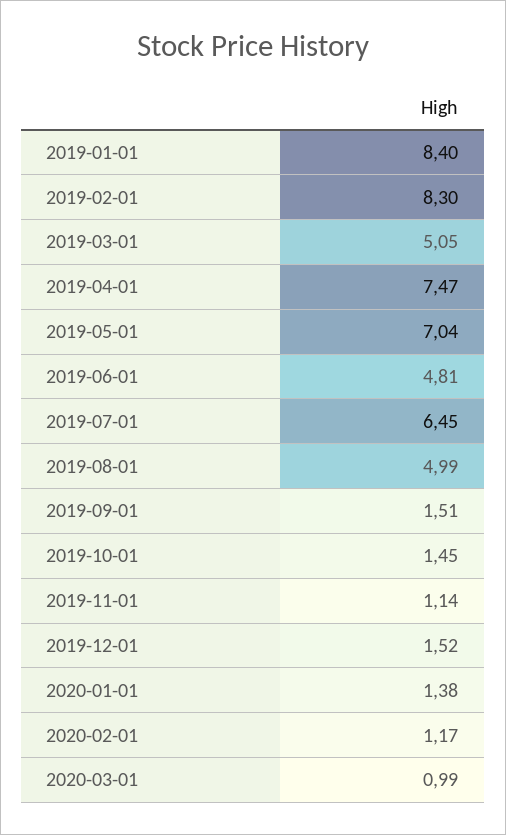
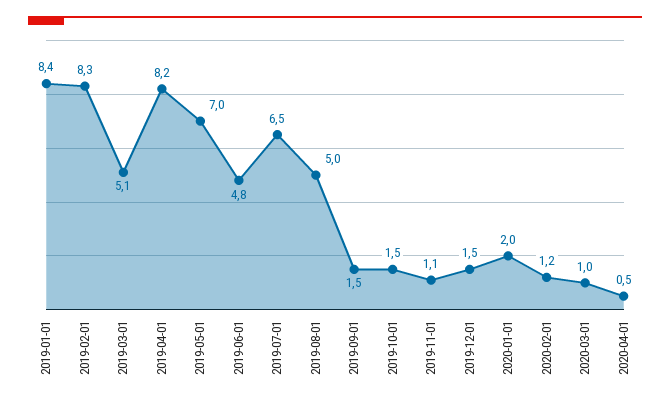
2019-04-01: 7.47 -> 8.2
2020-01-01: 1.38 -> 2
2020-04-01: none -> 0.5

